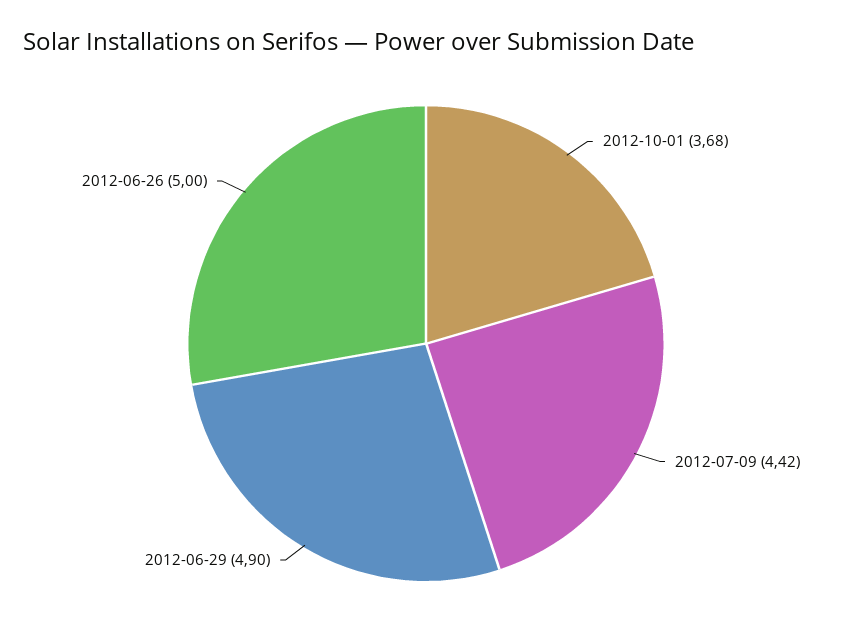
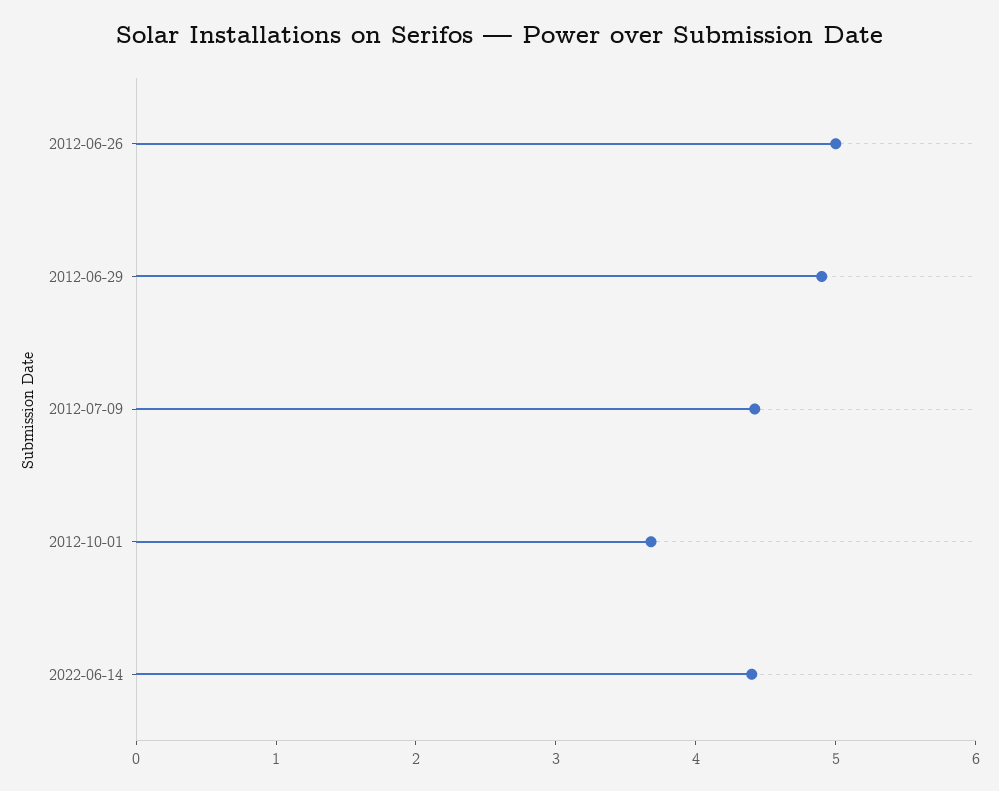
2022-06-14: none -> 4.4

